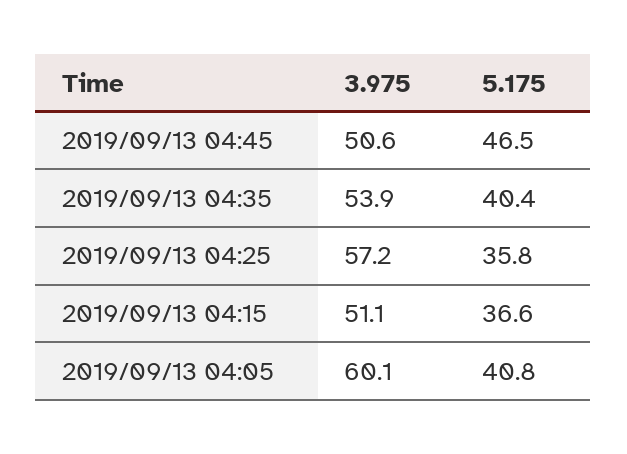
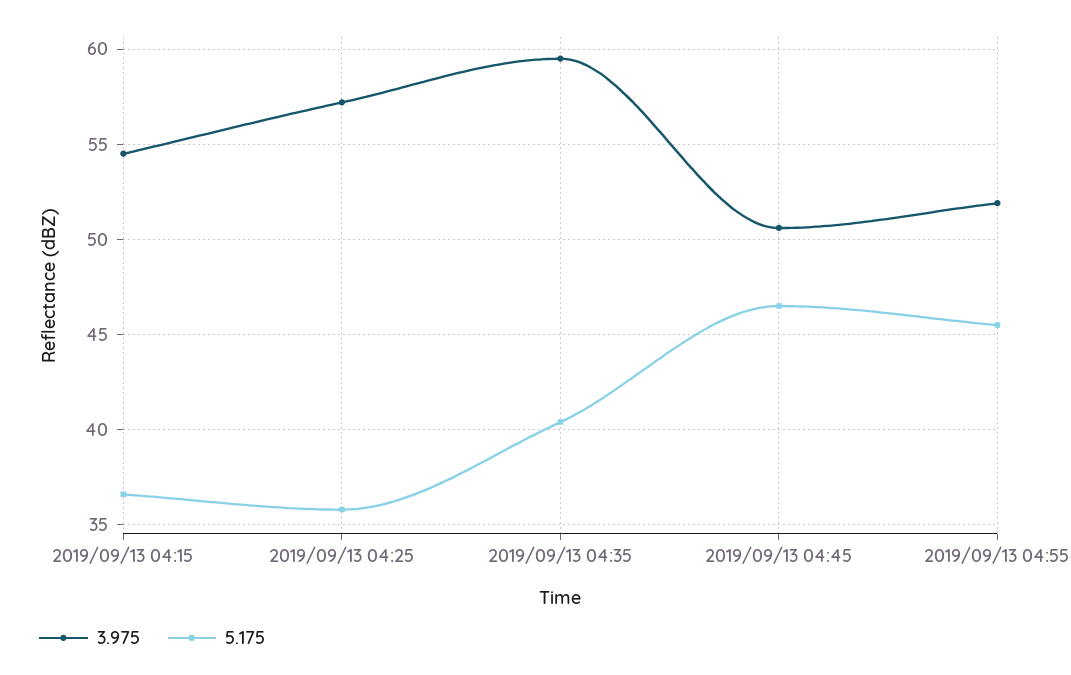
3.975, 2019/09/13 04:35: 53.9 -> 59.5
3.975, 2019/09/13 04:15: 51.1 -> 54.5
3.975, 2019/09/13 04:05: 60.1 -> none
5.175, 2019/09/13 04:05: 40.8 -> none
3.975, 2019/09/13 04:55: none -> 52
5.175, 2019/09/13 04:55: none -> 45.5

